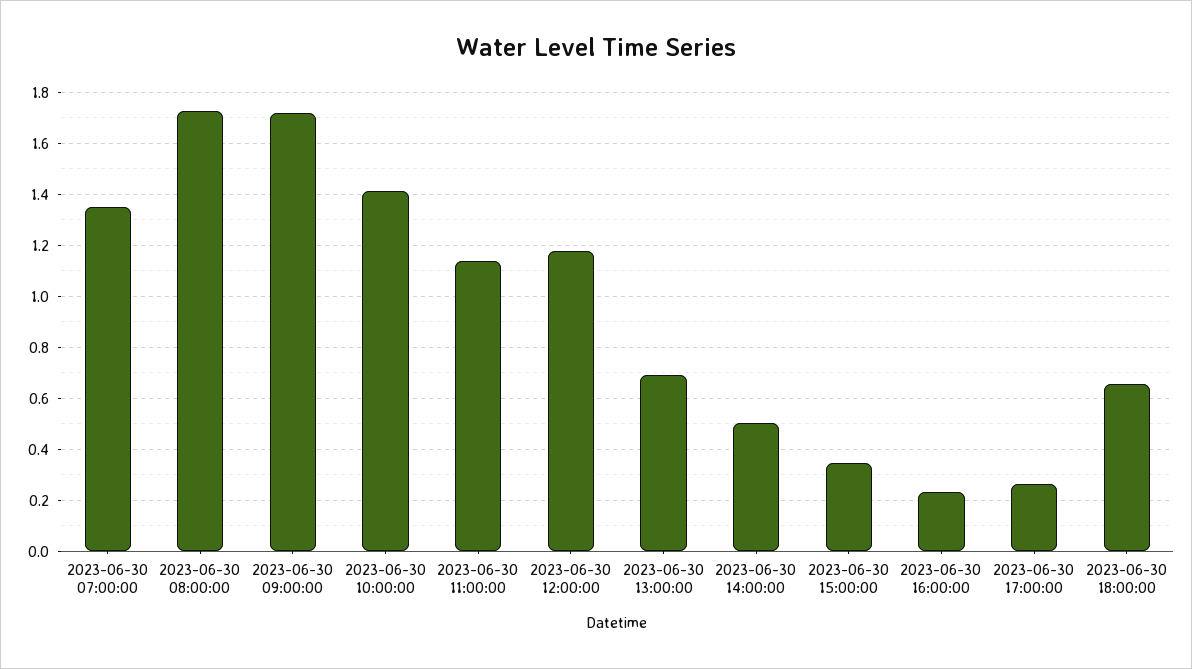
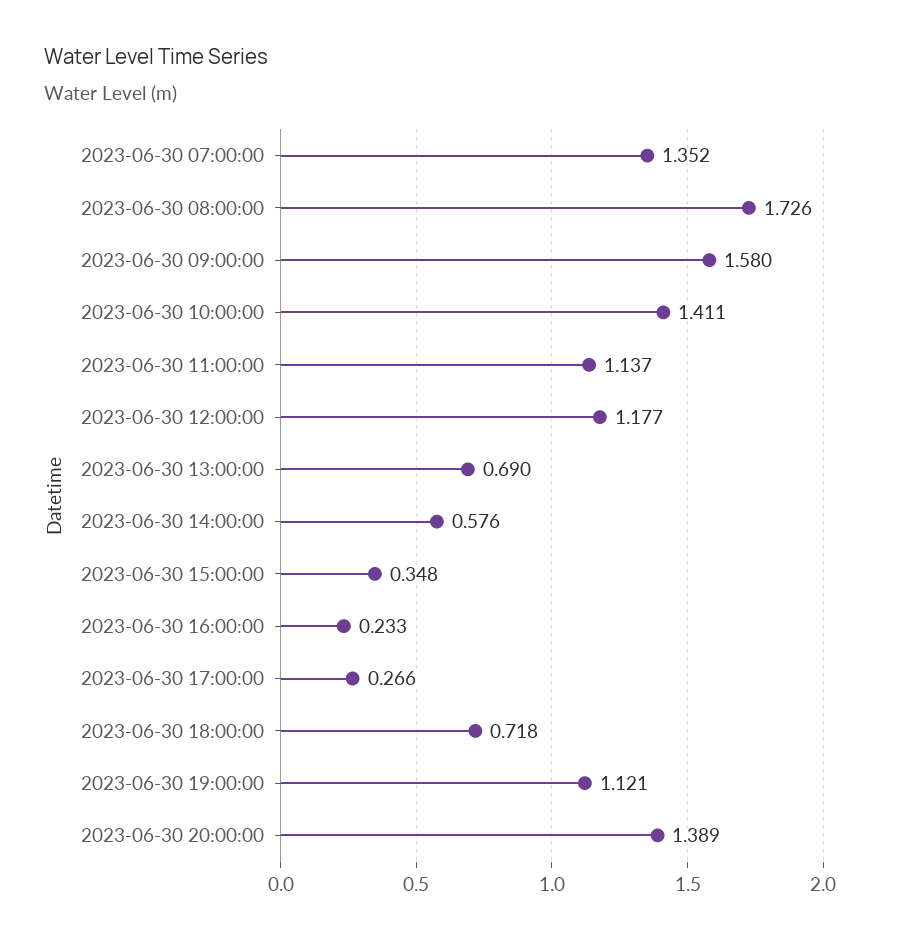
2023-06-30 09:00:00: 1.725 -> 1.58
2023-06-30 14:00:00: 0.5 -> 0.576
2023-06-30 18:00:00: 0.65 -> 0.718
2023-06-30 19:00:00: none -> 1.121
2023-06-30 20:00:00: none -> 1.389

